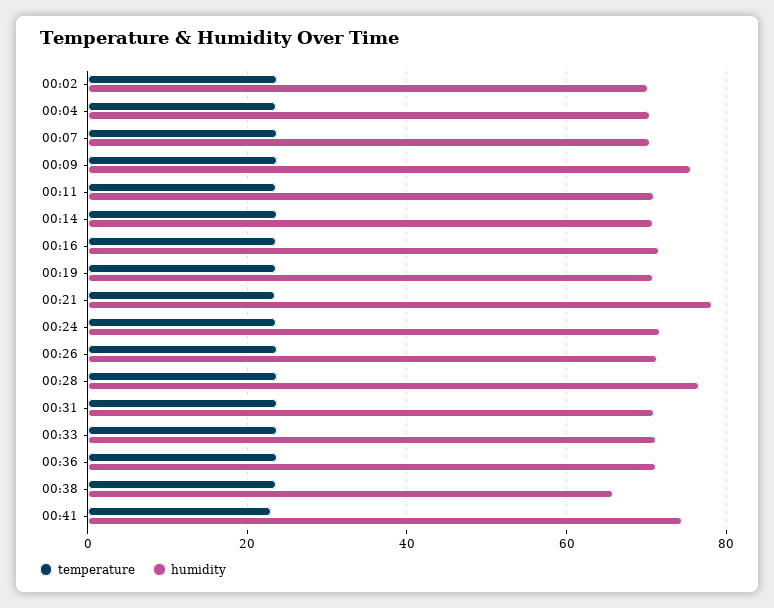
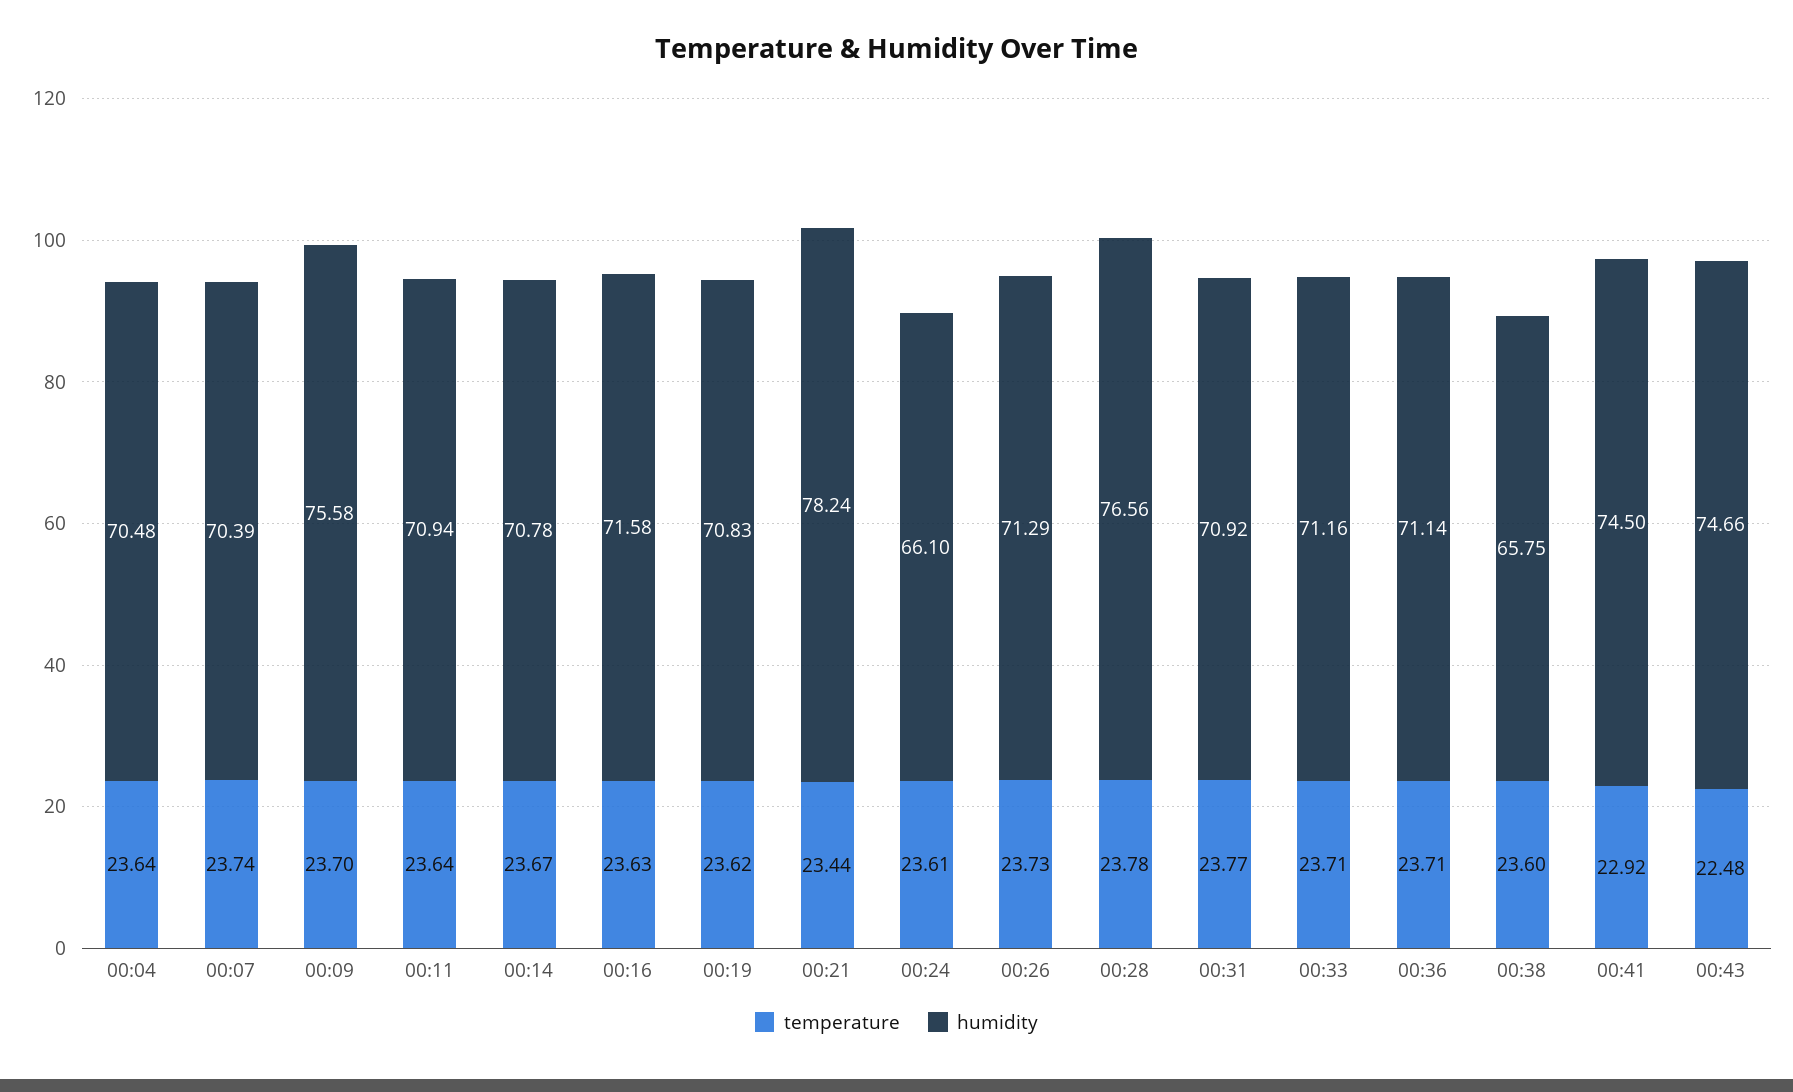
temperature, 00:02: 24 -> none
humidity, 00:02: 70 -> none
humidity, 00:24: 72 -> 66.1
temperature, 00:43: none -> 22.48
humidity, 00:43: none -> 74.66

